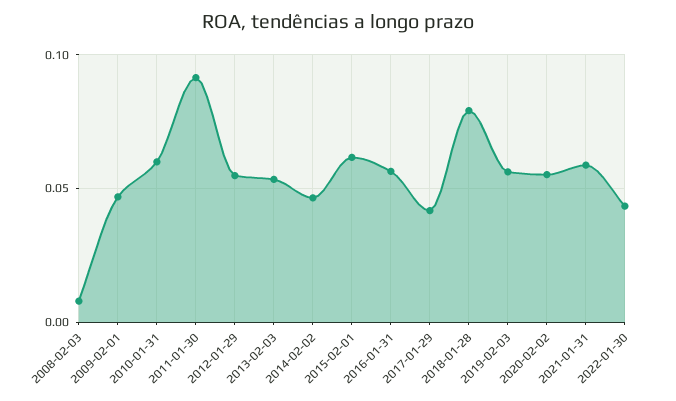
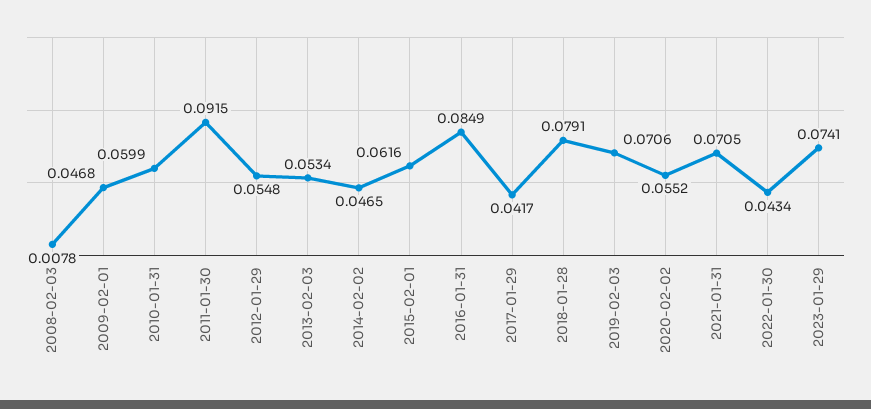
2016-01-31: 0.055 -> 0.0849
2019-02-03: 0.055 -> 0.0706
2021-01-31: 0.06 -> 0.0705
2023-01-29: none -> 0.0741

